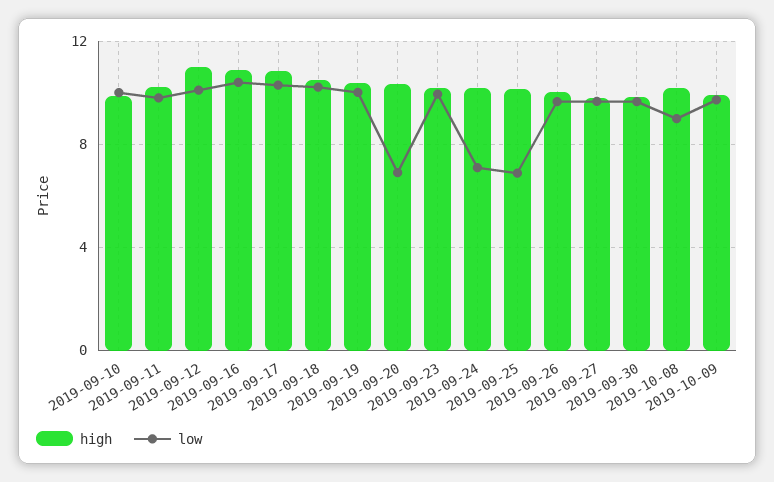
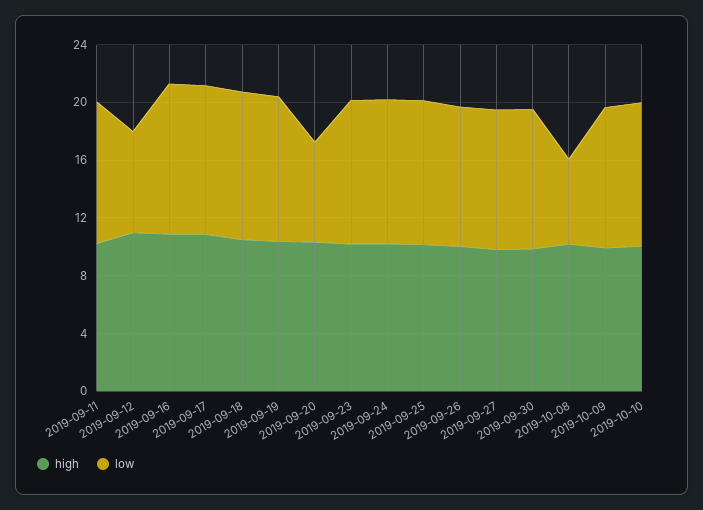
high, 2019-09-10: 10 -> none
low, 2019-09-10: 10 -> none
low, 2019-09-12: 10 -> 7
low, 2019-09-24: 7 -> 10
low, 2019-09-25: 7 -> 10
low, 2019-10-08: 9 -> 6
high, 2019-10-10: none -> 10
low, 2019-10-10: none -> 10

